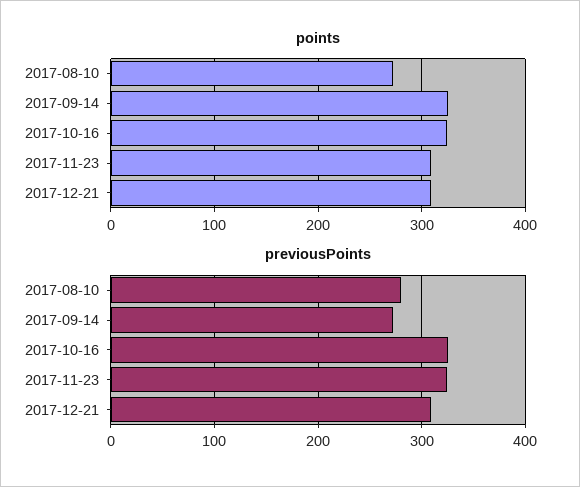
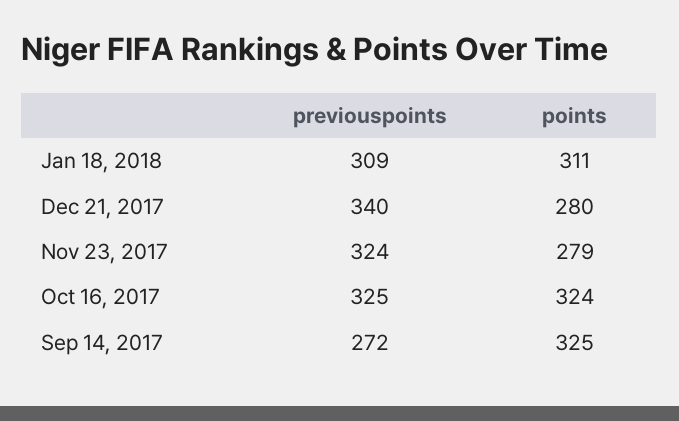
points, 2017-08-10: 270 -> none
points, 2017-11-23: 310 -> 279
points, 2017-12-21: 310 -> 280
previousPoints, 2017-08-10: 280 -> none
previousPoints, 2017-12-21: 310 -> 340
previousPoints, Jan 18, 2018: none -> 309
points, Jan 18, 2018: none -> 311

